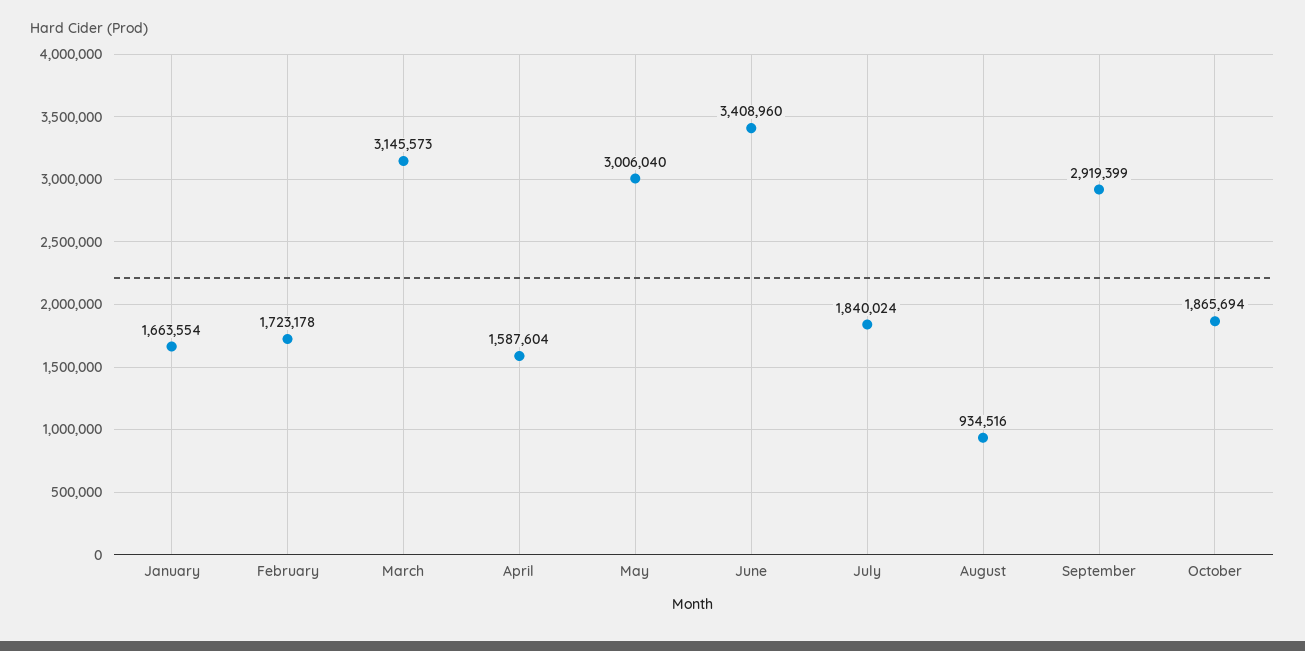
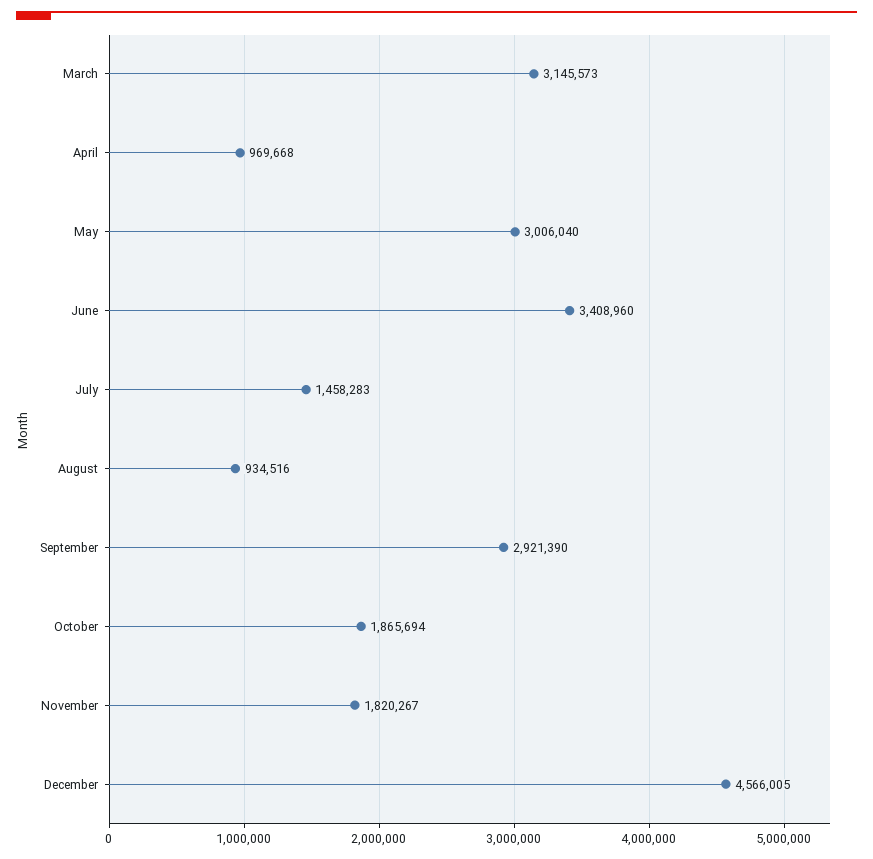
January: 1663554 -> none
February: 1723178 -> none
April: 1587604 -> 969668
July: 1840024 -> 1458283
September: 2919399 -> 2921390
November: none -> 1820267
December: none -> 4566005

